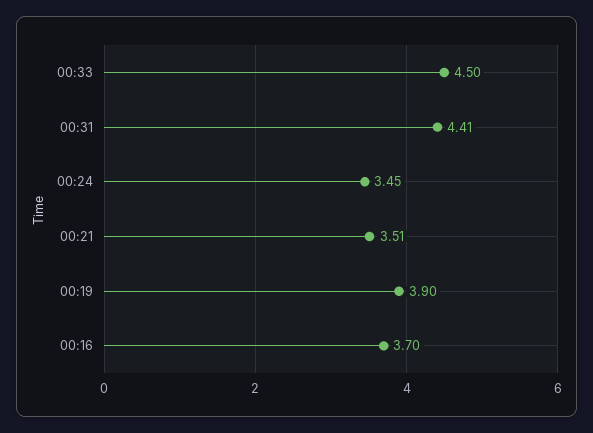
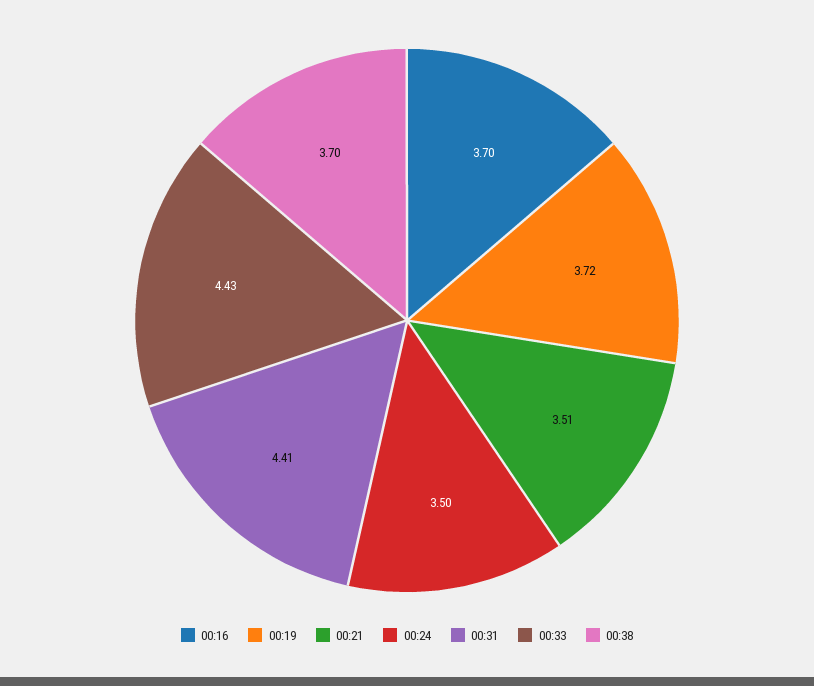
00:33: 4.5 -> 4.43
00:24: 3.45 -> 3.5
00:19: 3.9 -> 3.72
00:38: none -> 3.7

